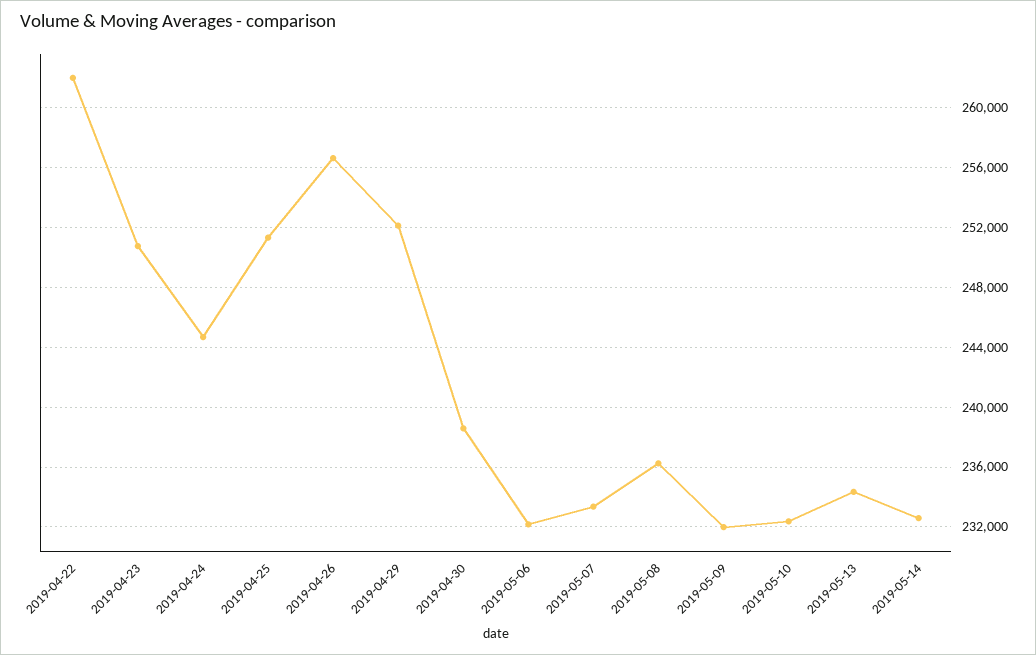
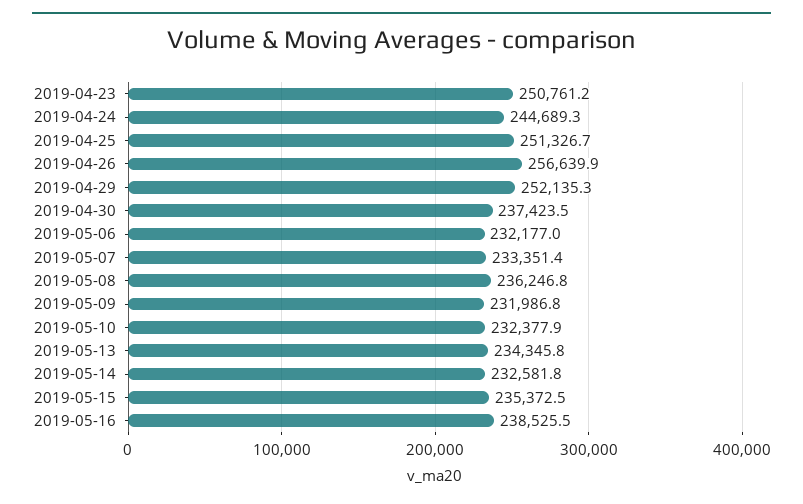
2019-04-22: 262000 -> none
2019-04-30: 238500 -> 237423.5
2019-05-15: none -> 235372.5
2019-05-16: none -> 238525.5

